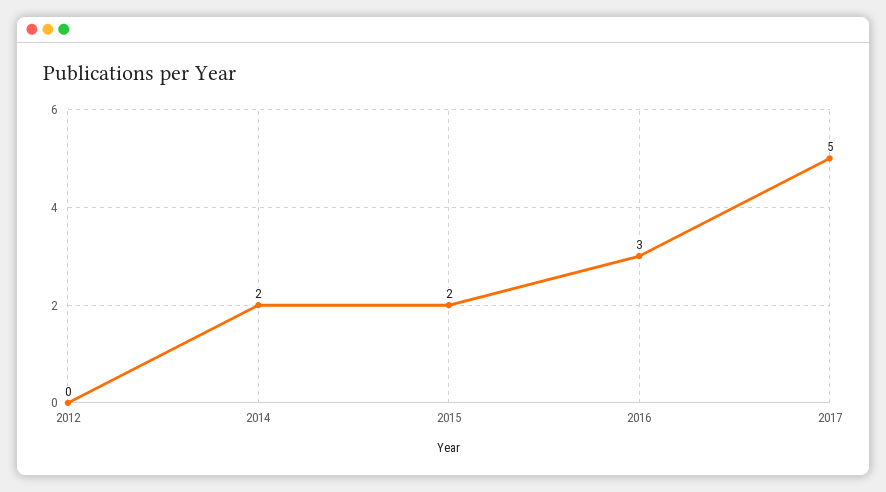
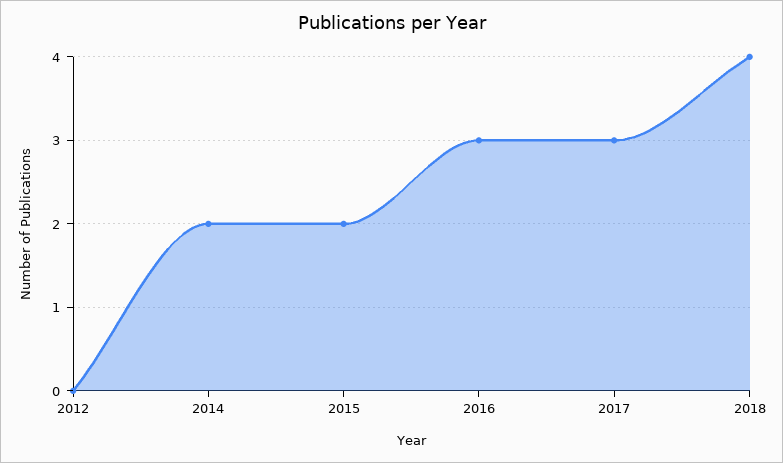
2017: 5 -> 3
2018: none -> 4

